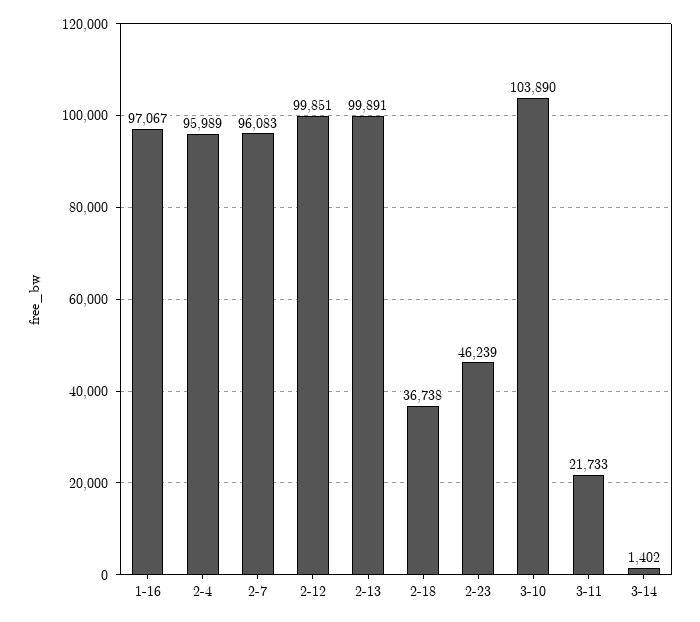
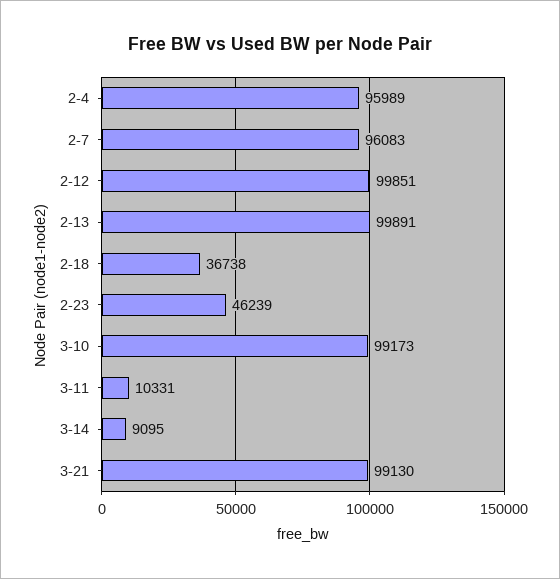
1-16: 97067 -> none
3-10: 103890 -> 99173
3-11: 21733 -> 10331
3-14: 1402 -> 9095
3-21: none -> 99130

